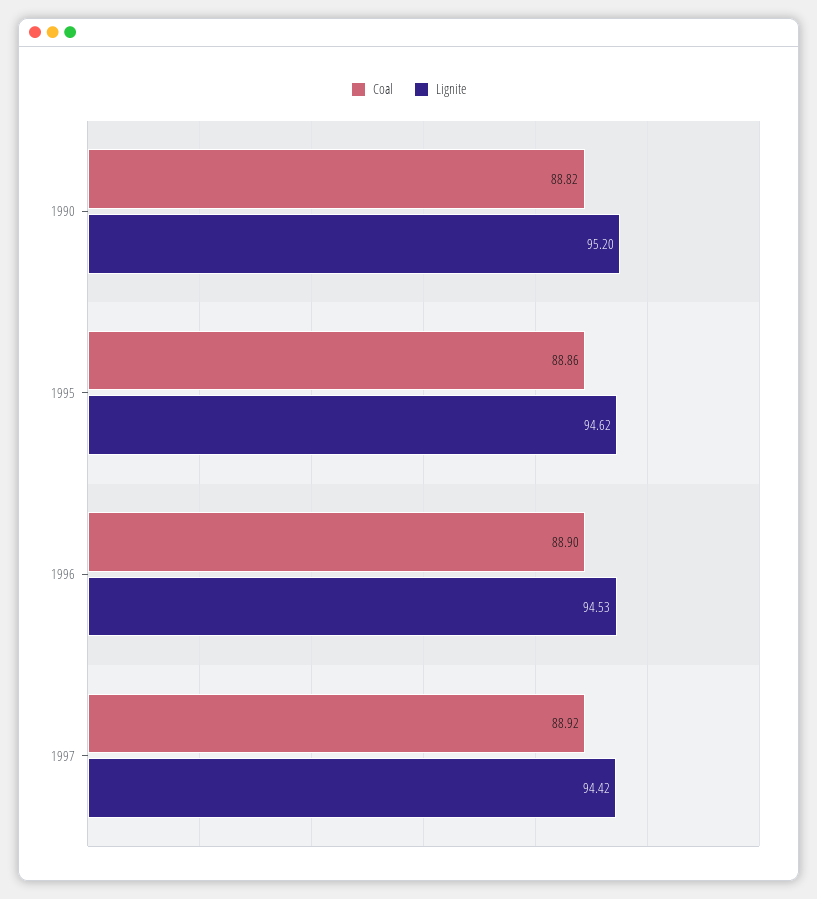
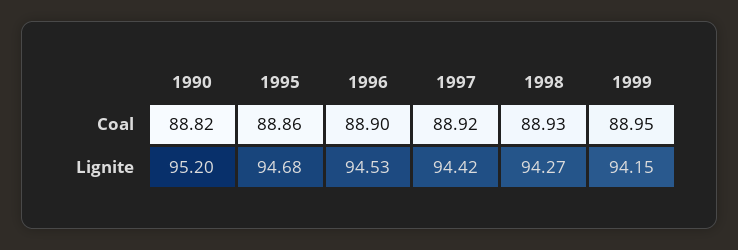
Lignite, 1995: 94.62 -> 94.68
Coal, 1998: none -> 88.93
Coal, 1999: none -> 88.95
Lignite, 1998: none -> 94.27
Lignite, 1999: none -> 94.15

